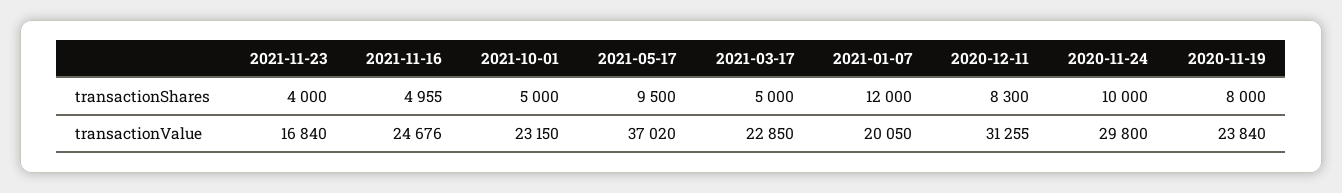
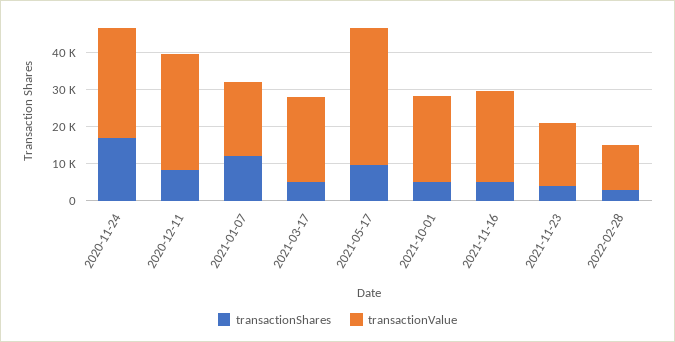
transactionShares, 2020-11-24: 10000 -> 17500
transactionShares, 2020-11-19: 8000 -> none
transactionValue, 2020-11-19: 23840 -> none
transactionShares, 2022-02-28: none -> 2500
transactionValue, 2022-02-28: none -> 12500

